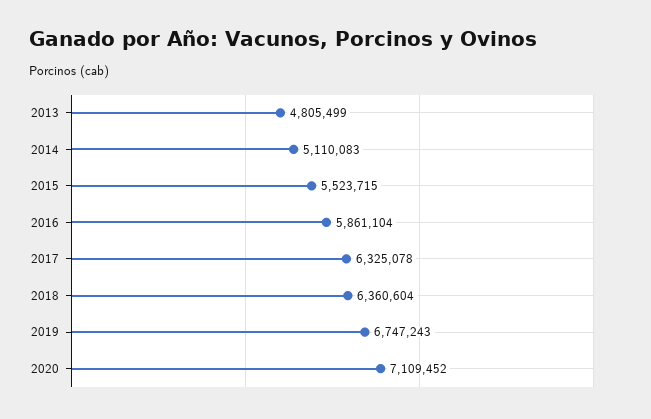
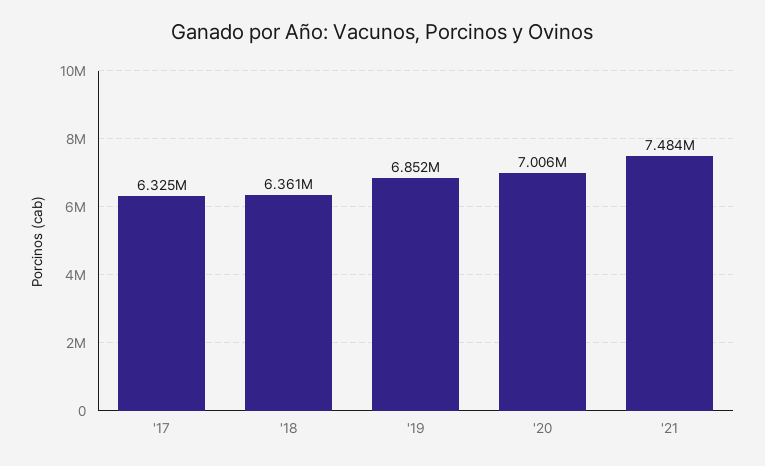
2013: 4805499 -> none
2014: 5110083 -> none
2015: 5523715 -> none
2016: 5861104 -> none
2019: 6747243 -> 6852000
2020: 7109452 -> 7006000
'21: none -> 7484000

